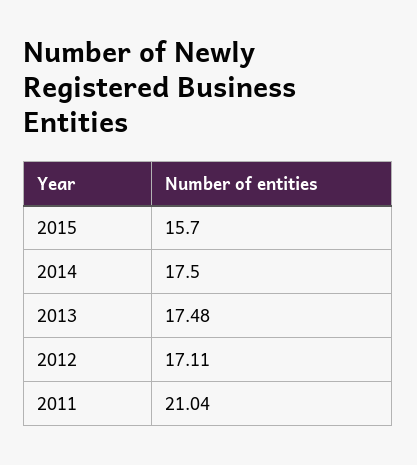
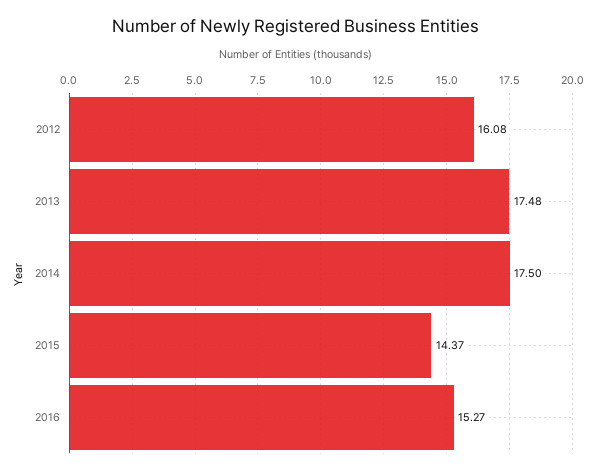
2015: 15.7 -> 14.37
2012: 17.11 -> 16.08
2011: 21.04 -> none
2016: none -> 15.27

